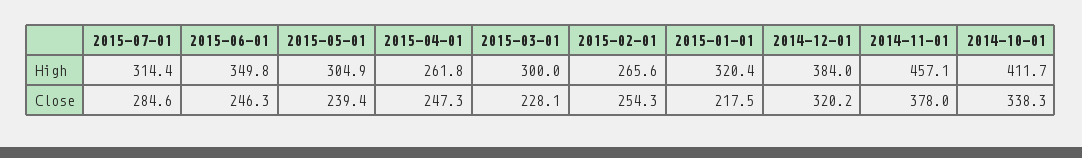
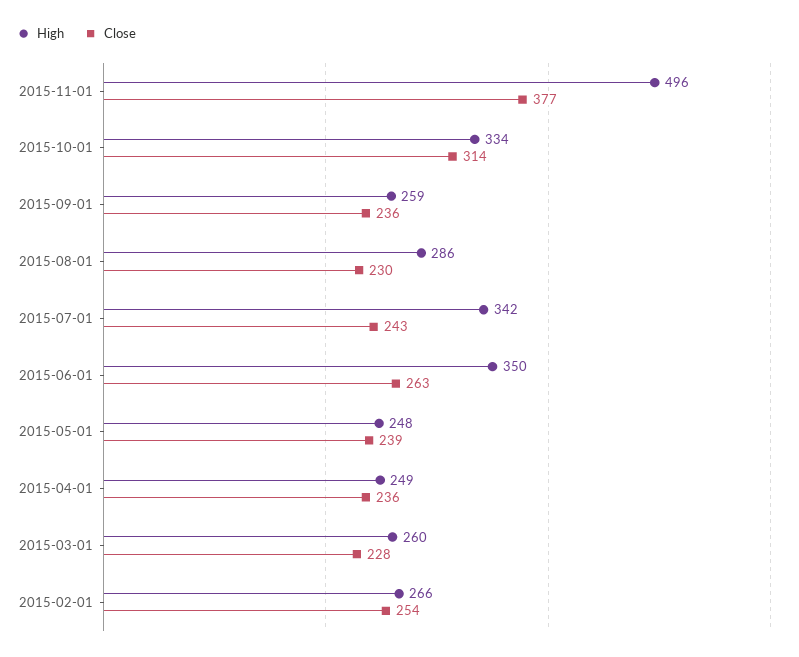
High, 2015-07-01: 314.4 -> 342
High, 2015-05-01: 304.9 -> 248
High, 2015-04-01: 261.8 -> 249
High, 2015-03-01: 300 -> 260
High, 2015-01-01: 320.4 -> none
High, 2014-12-01: 384 -> none
High, 2014-11-01: 457.1 -> none
High, 2014-10-01: 411.7 -> none
Close, 2015-07-01: 284.6 -> 243
Close, 2015-06-01: 246.3 -> 263
Close, 2015-04-01: 247.3 -> 236
Close, 2015-01-01: 217.5 -> none
Close, 2014-12-01: 320.2 -> none
Close, 2014-11-01: 378 -> none
Close, 2014-10-01: 338.3 -> none
High, 2015-11-01: none -> 496
Close, 2015-11-01: none -> 377
High, 2015-10-01: none -> 334
Close, 2015-10-01: none -> 314
High, 2015-09-01: none -> 259
Close, 2015-09-01: none -> 236
High, 2015-08-01: none -> 286
Close, 2015-08-01: none -> 230

